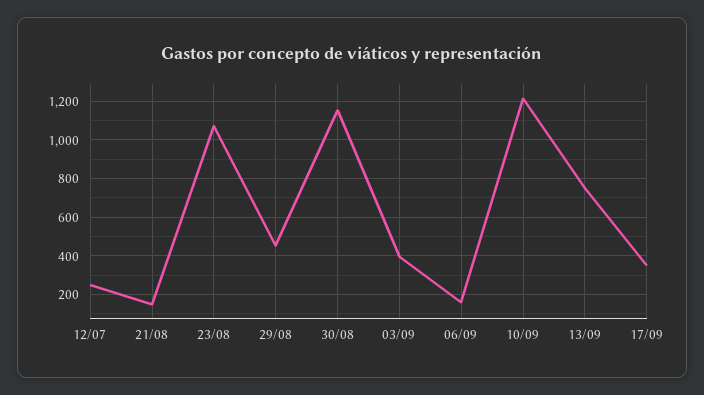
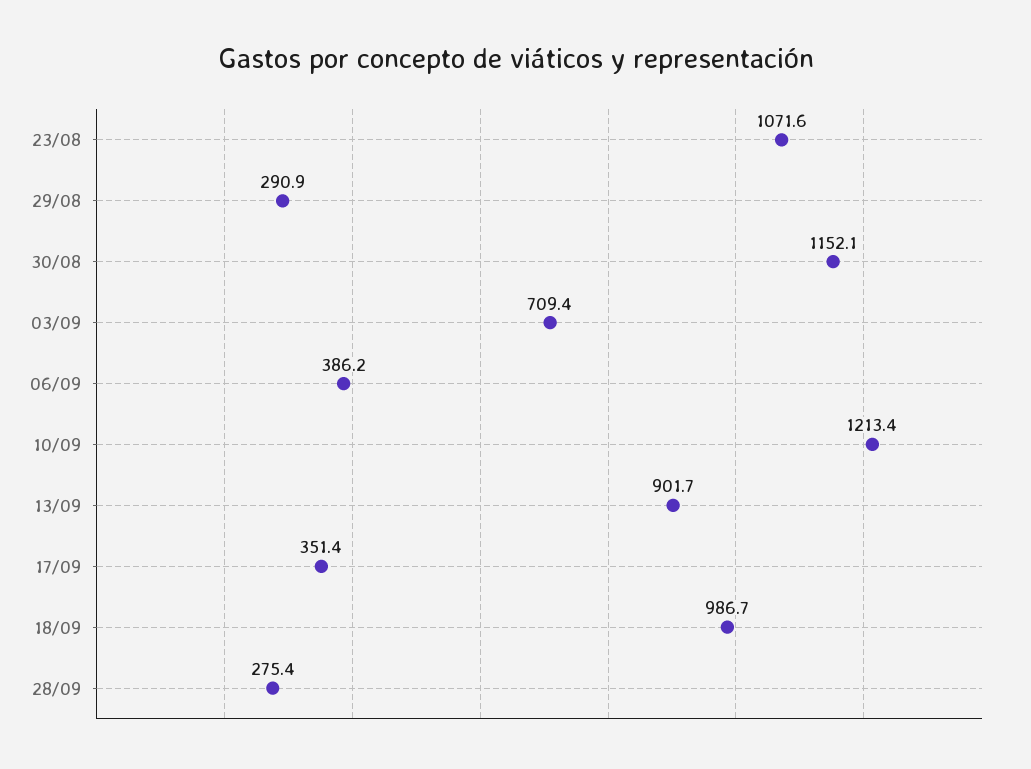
12/07: 250 -> none
21/08: 150 -> none
29/08: 450 -> 290.9
03/09: 400 -> 709.4
06/09: 150 -> 386.2
13/09: 750 -> 901.7
18/09: none -> 986.7
28/09: none -> 275.4

